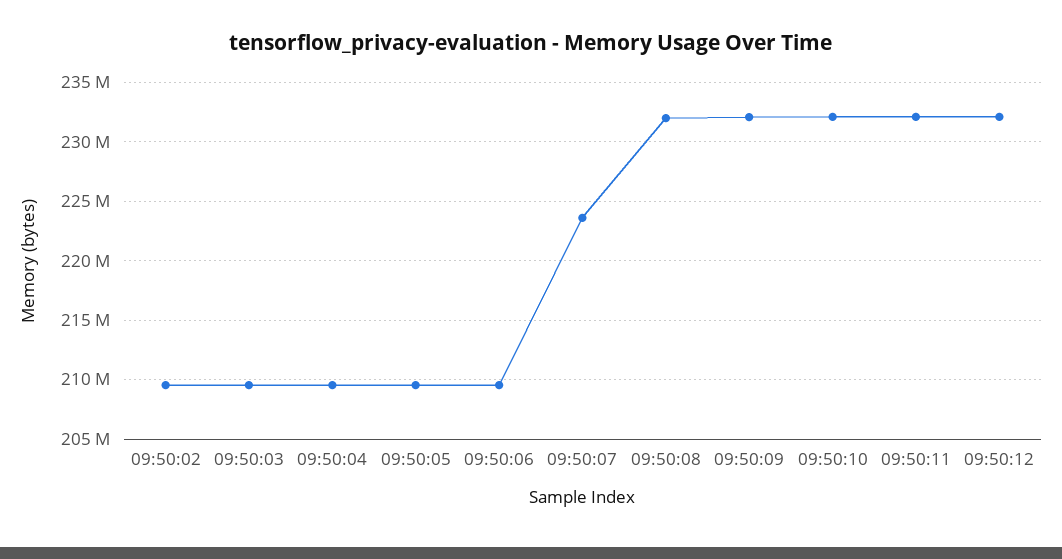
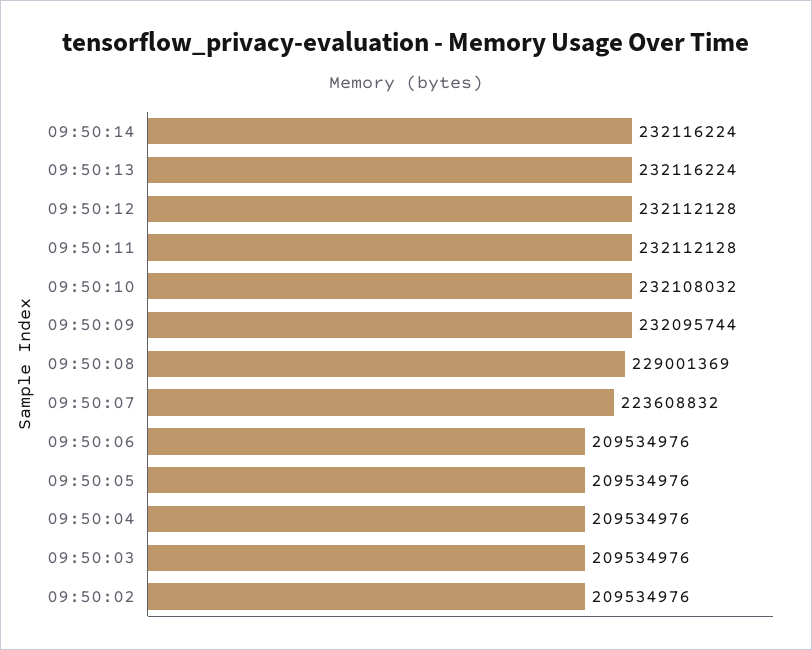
09:50:08: 232000000 -> 229001369
09:50:14: none -> 232116224
09:50:13: none -> 232116224

